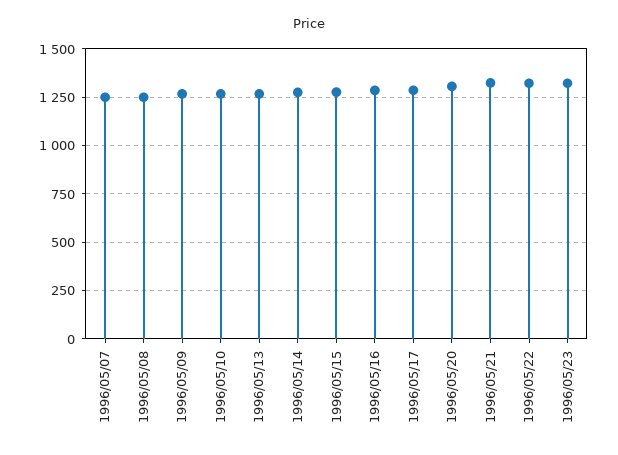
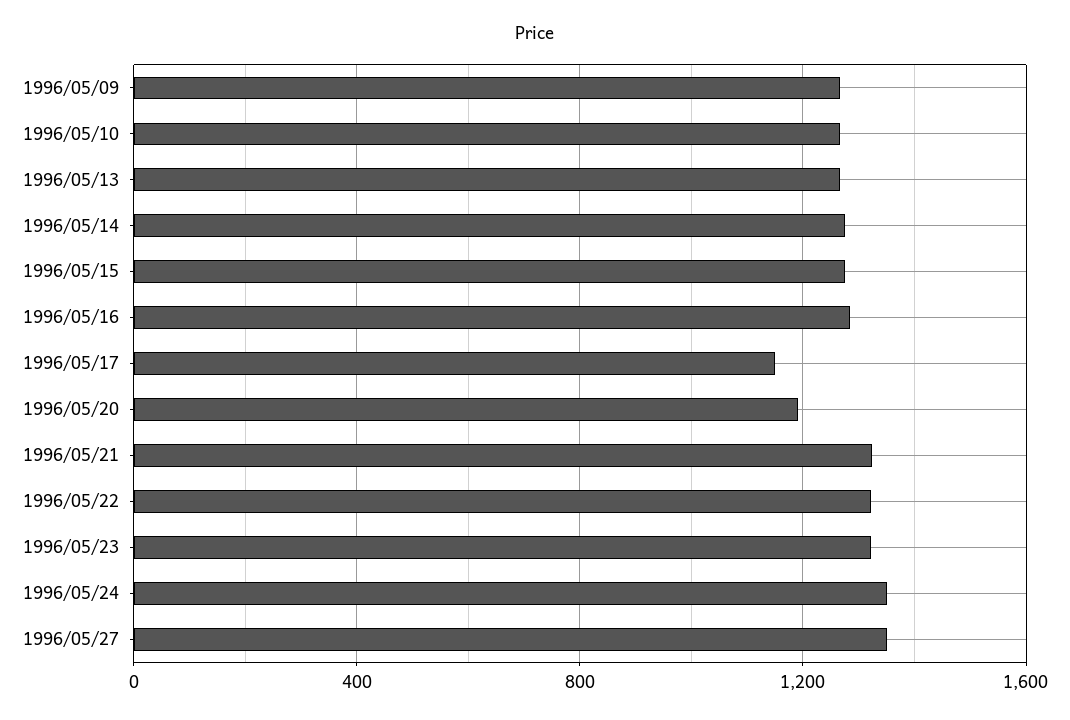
1996/05/07: 1250 -> none
1996/05/08: 1250 -> none
1996/05/17: 1300 -> 1150
1996/05/20: 1300 -> 1200
1996/05/24: none -> 1350
1996/05/27: none -> 1350

